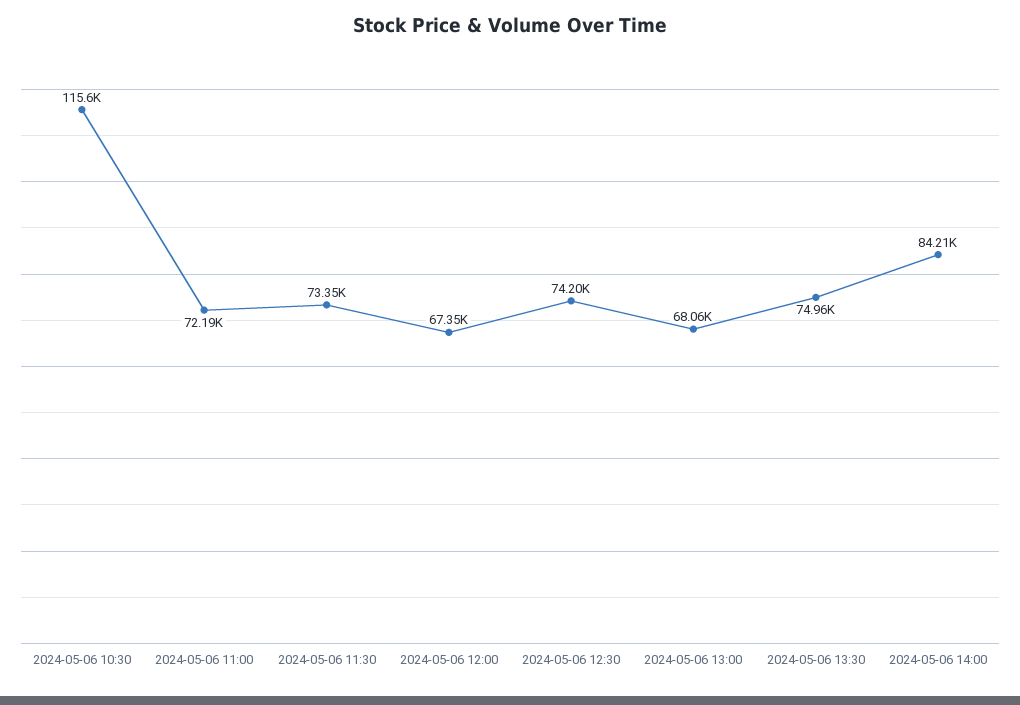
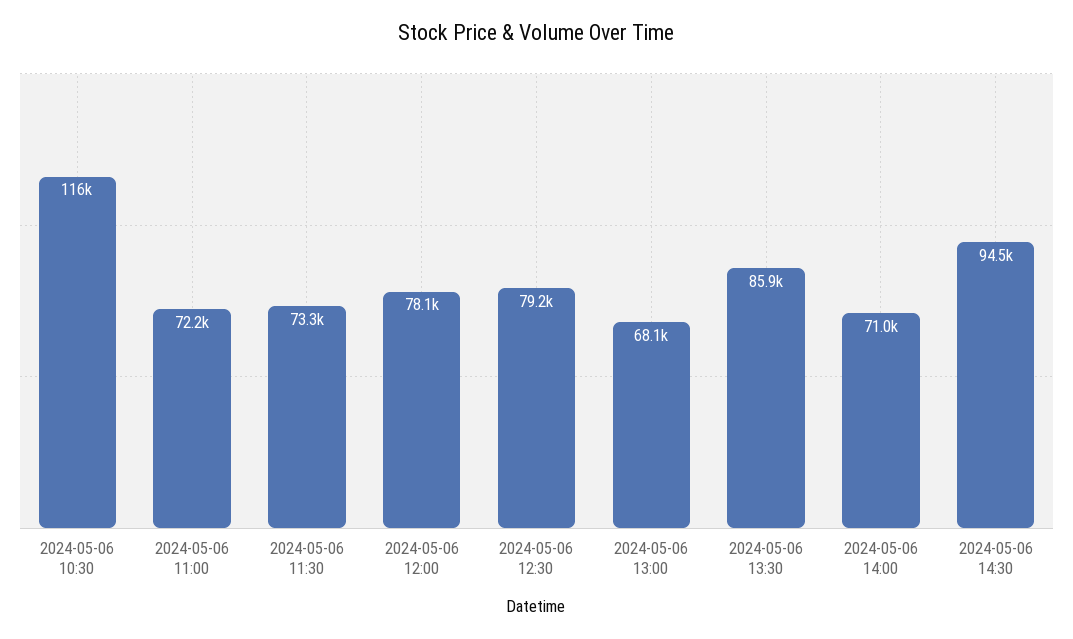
2024-05-06 12:00: 67350 -> 78100
2024-05-06 12:30: 74200 -> 79200
2024-05-06 13:30: 74960 -> 85900
2024-05-06 14:00: 84210 -> 71000
2024-05-06 14:30: none -> 94500

